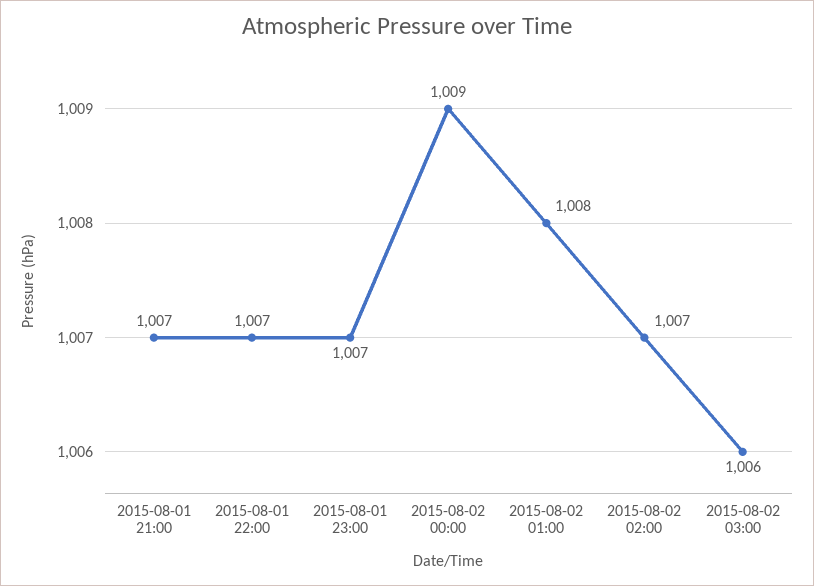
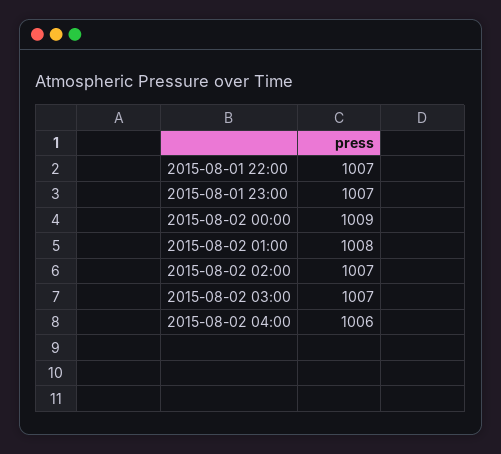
2015-08-01 21:00: 1007 -> none
2015-08-02 03:00: 1006 -> 1007
2015-08-02 04:00: none -> 1006

